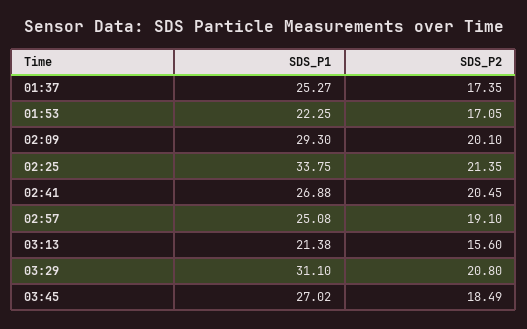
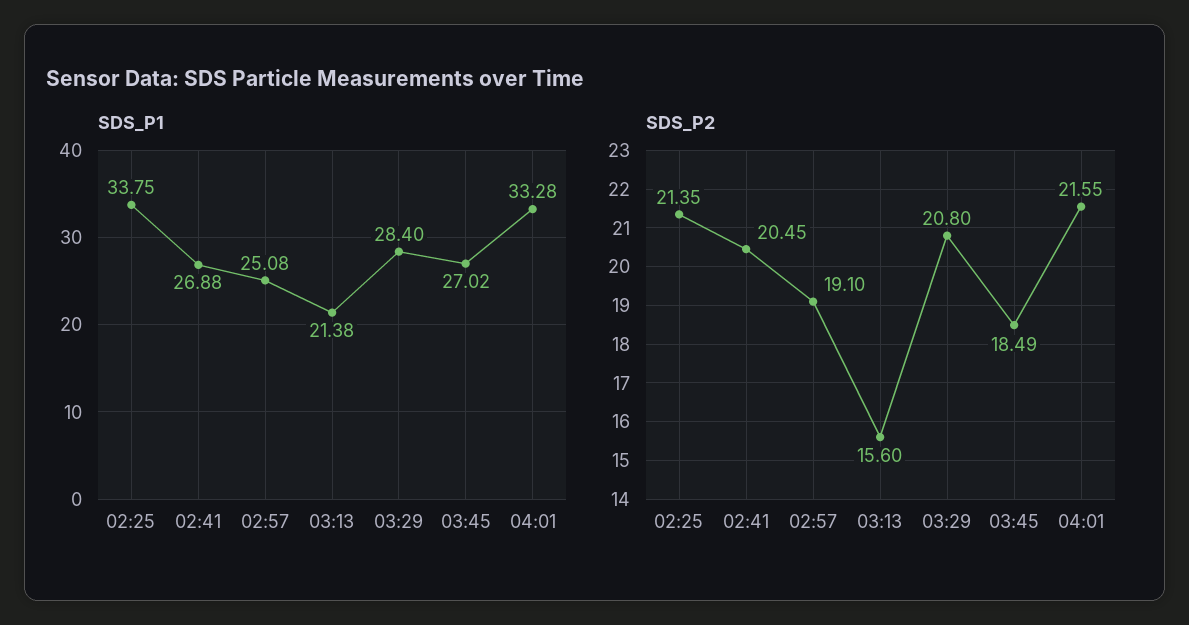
SDS_P1, 01:37: 25.27 -> none
SDS_P2, 01:37: 17.35 -> none
SDS_P1, 01:53: 22.25 -> none
SDS_P2, 01:53: 17.05 -> none
SDS_P1, 02:09: 29.3 -> none
SDS_P2, 02:09: 20.1 -> none
SDS_P1, 03:29: 31.1 -> 28.4
SDS_P1, 04:01: none -> 33.28
SDS_P2, 04:01: none -> 21.55

